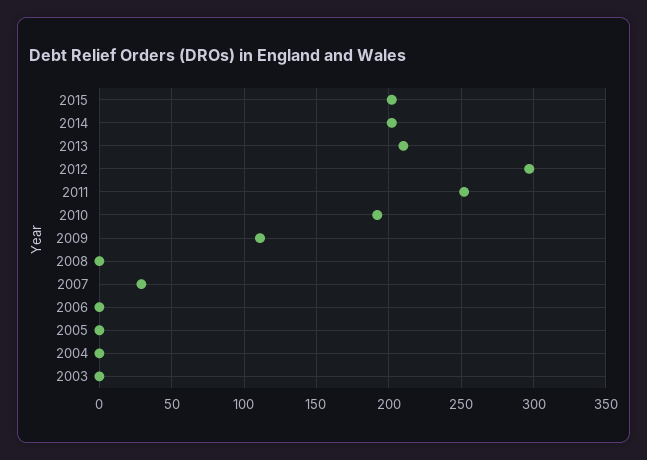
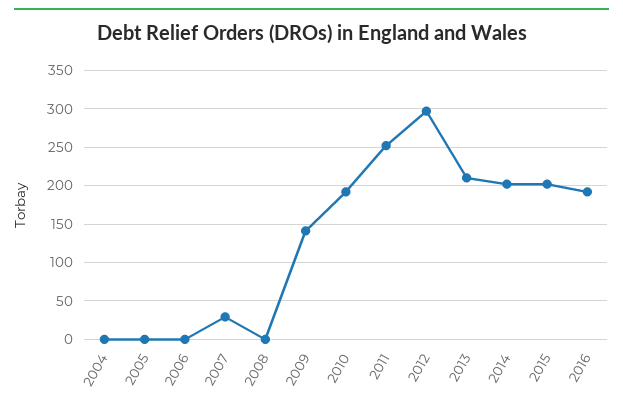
2009: 110 -> 140
2003: 0 -> none
2016: none -> 190

